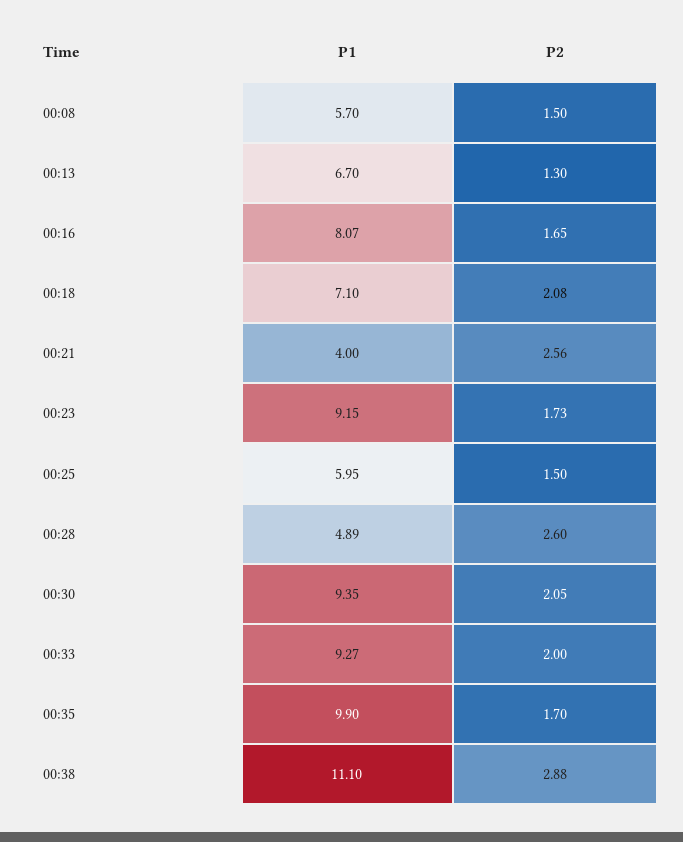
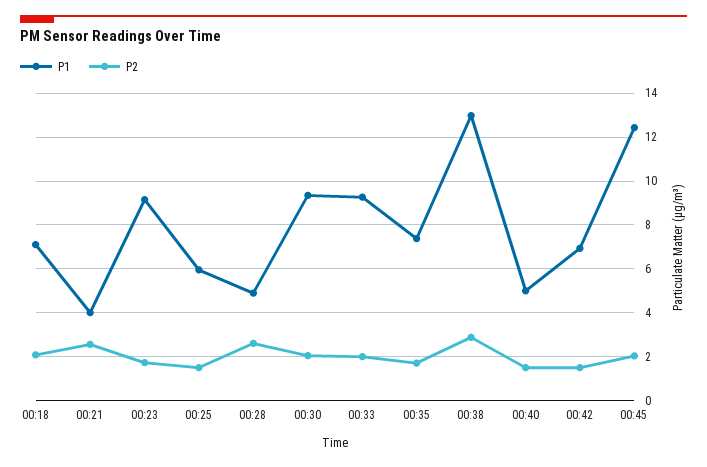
P1, 00:08: 5.7 -> none
P2, 00:08: 1.5 -> none
P1, 00:13: 6.7 -> none
P2, 00:13: 1.3 -> none
P1, 00:16: 8.07 -> none
P2, 00:16: 1.65 -> none
P1, 00:35: 9.9 -> 7.5
P1, 00:38: 11.1 -> 13
P1, 00:40: none -> 5
P2, 00:40: none -> 1.5
P1, 00:42: none -> 7
P2, 00:42: none -> 1.5
P1, 00:45: none -> 12.5
P2, 00:45: none -> 2

